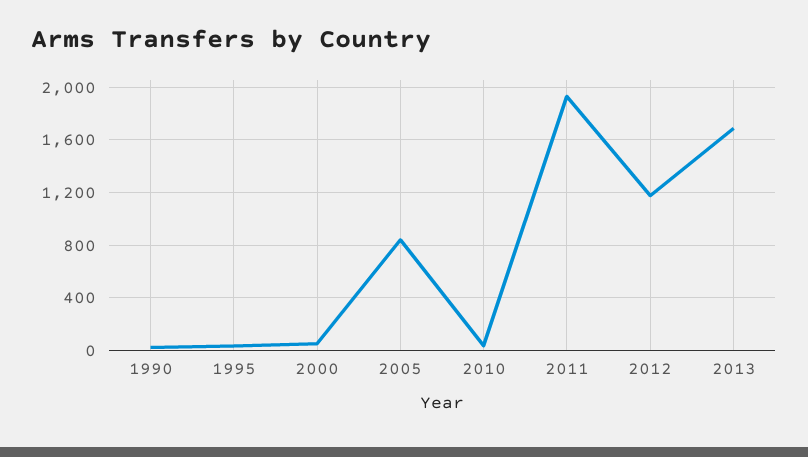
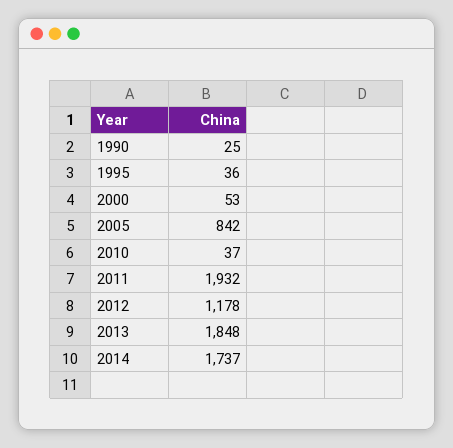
2013: 1700 -> 1848
2014: none -> 1737

